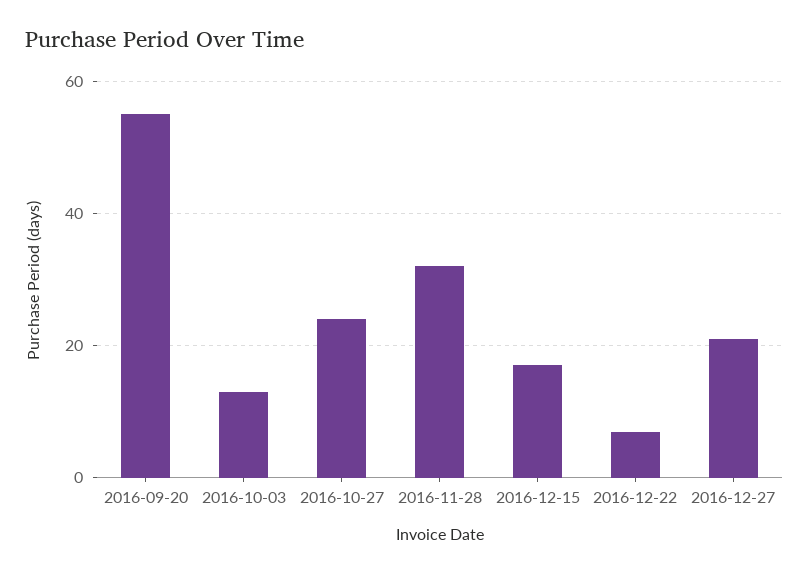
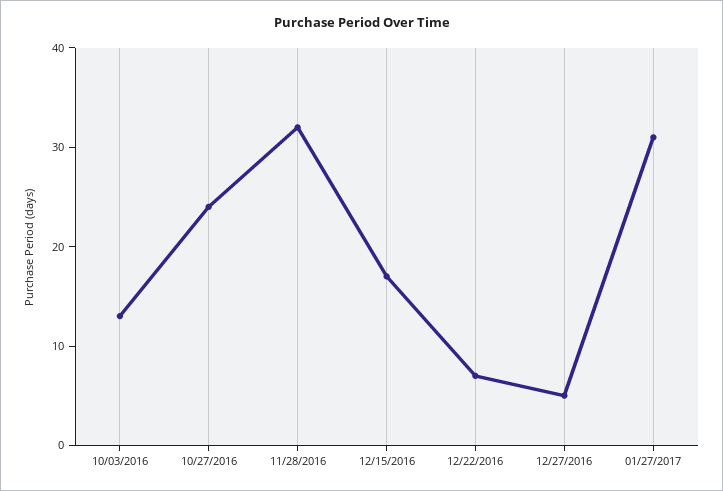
2016-09-20: 55 -> none
2016-12-27: 20 -> 5
01/27/2017: none -> 31

